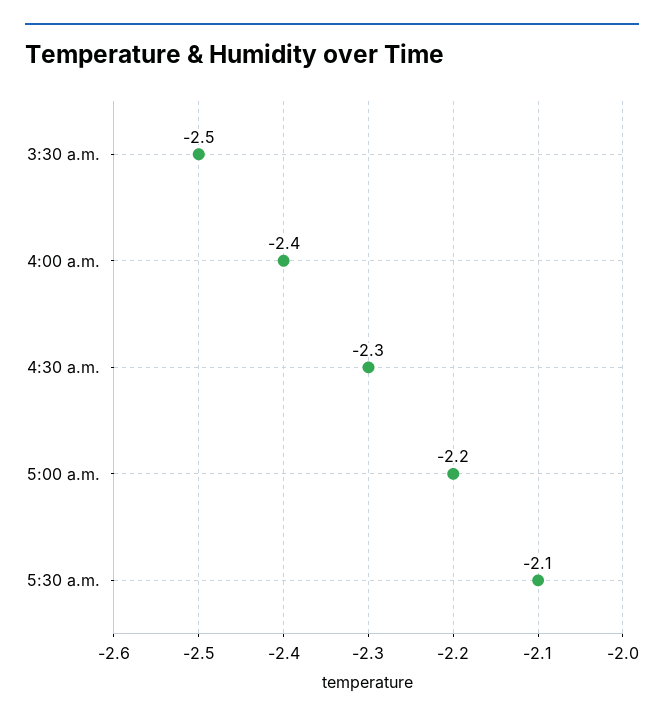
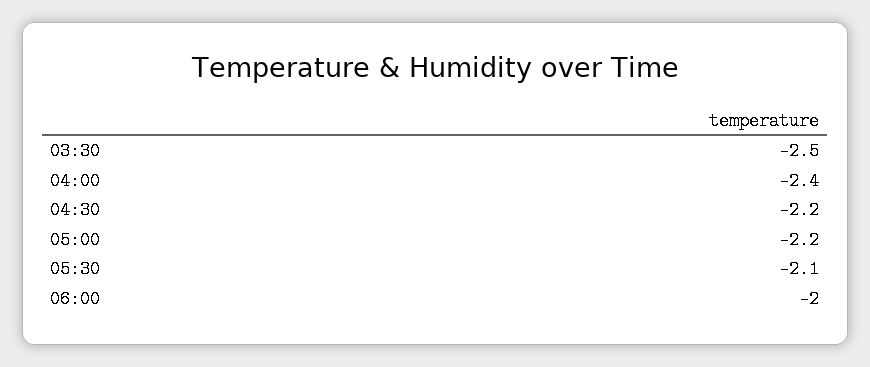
4:30 a.m.: -2.3 -> -2.2
06:00: none -> -2

